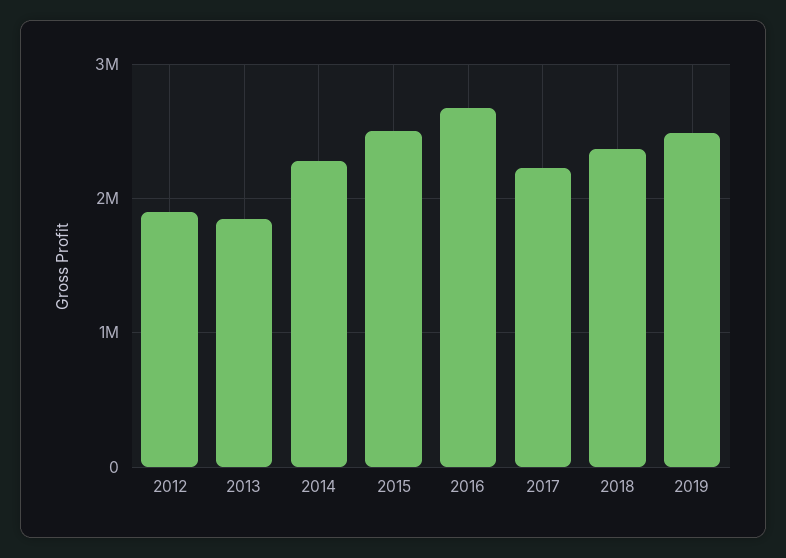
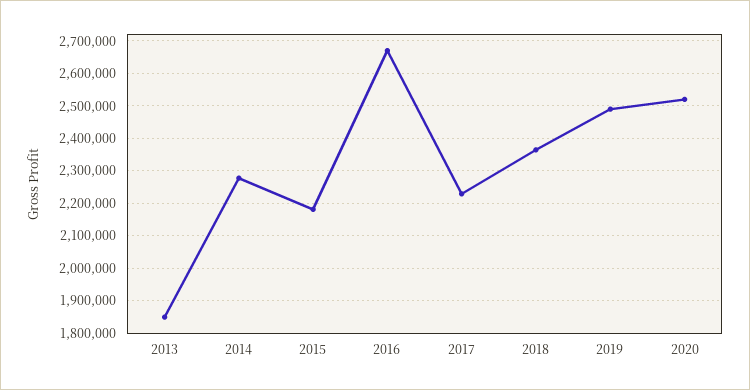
2012: 1900000 -> none
2015: 2500000 -> 2180000
2020: none -> 2520000

